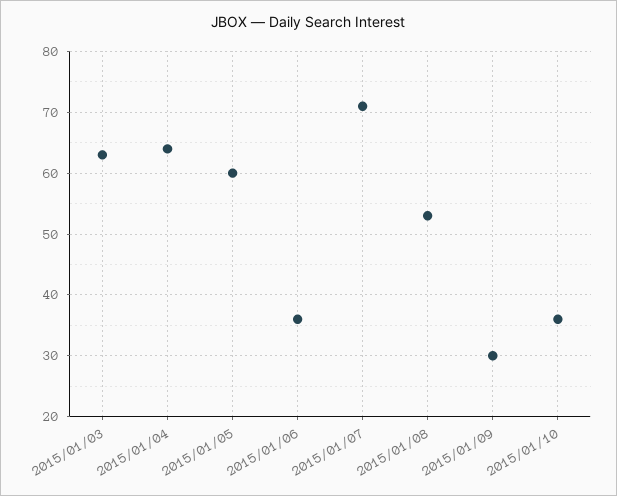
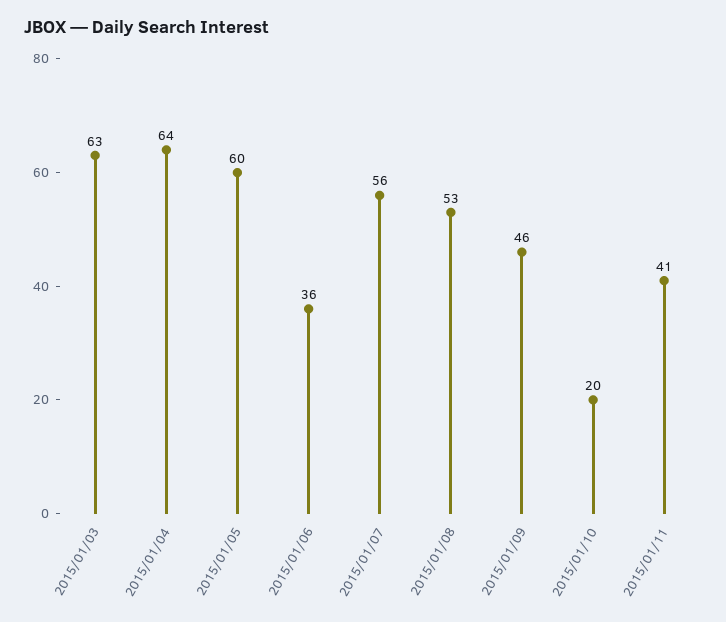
2015/01/07: 71 -> 56
2015/01/09: 30 -> 46
2015/01/10: 36 -> 20
2015/01/11: none -> 41

